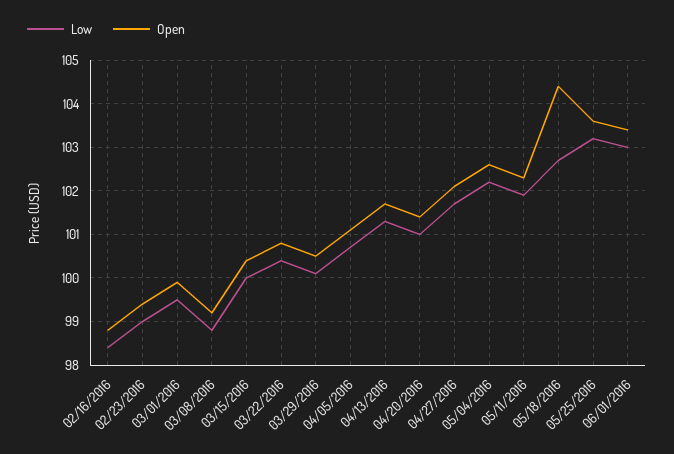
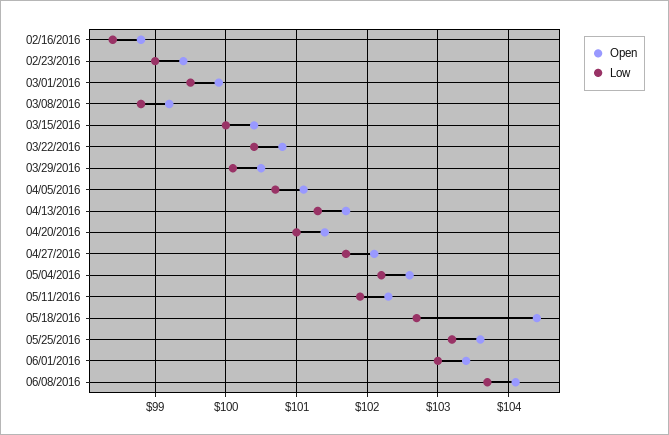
Open, 06/08/2016: none -> 104.1
Low, 06/08/2016: none -> 103.7

